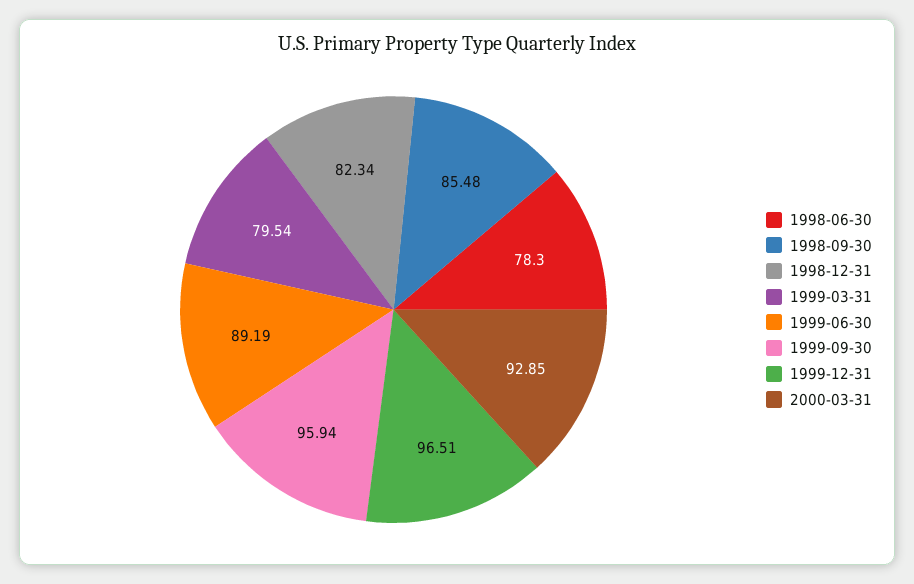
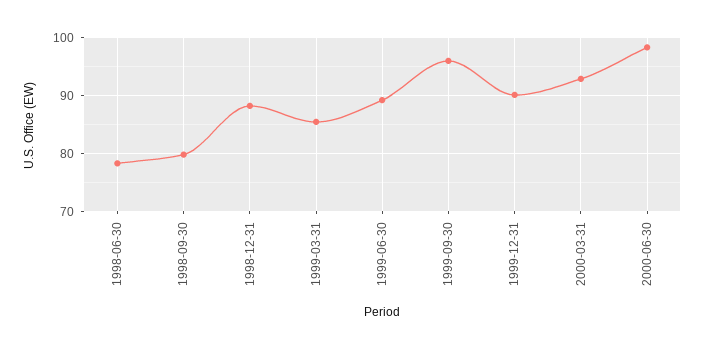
1998-09-30: 85.48 -> 80
1998-12-31: 82.34 -> 88
1999-03-31: 79.54 -> 86
1999-12-31: 96.51 -> 90
2000-06-30: none -> 98

